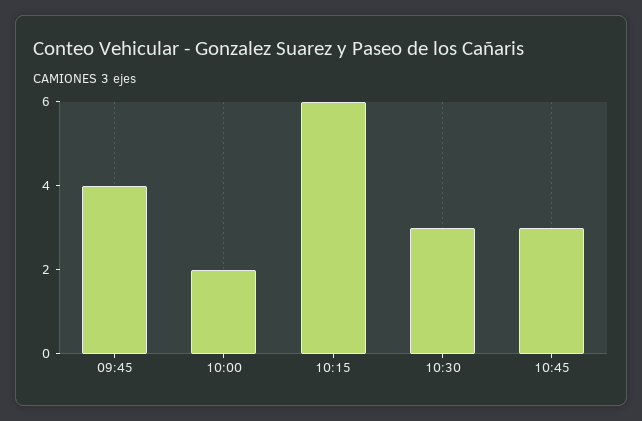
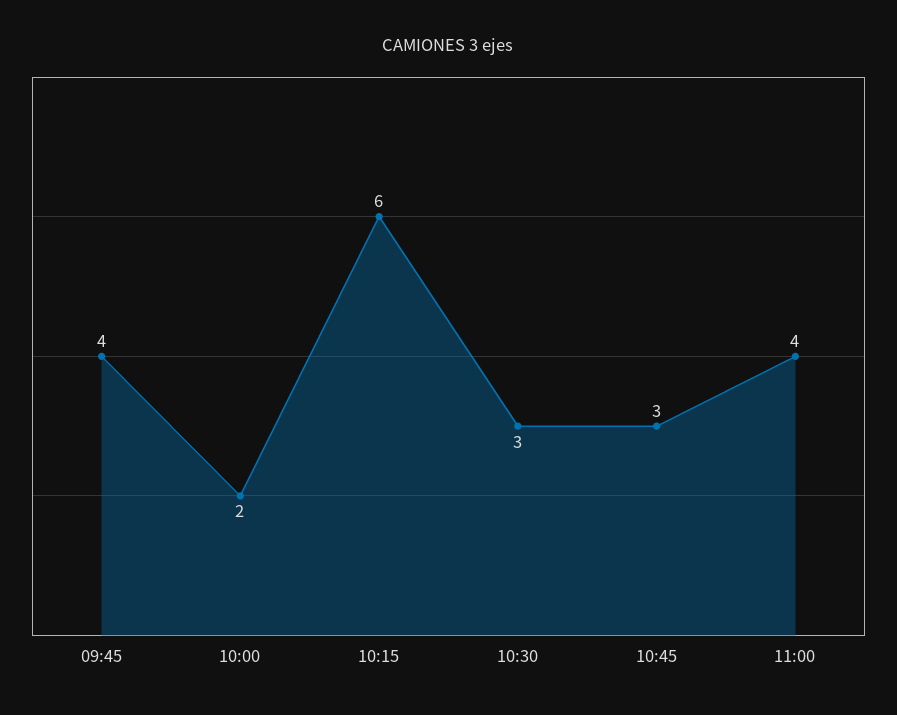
11:00: none -> 4

